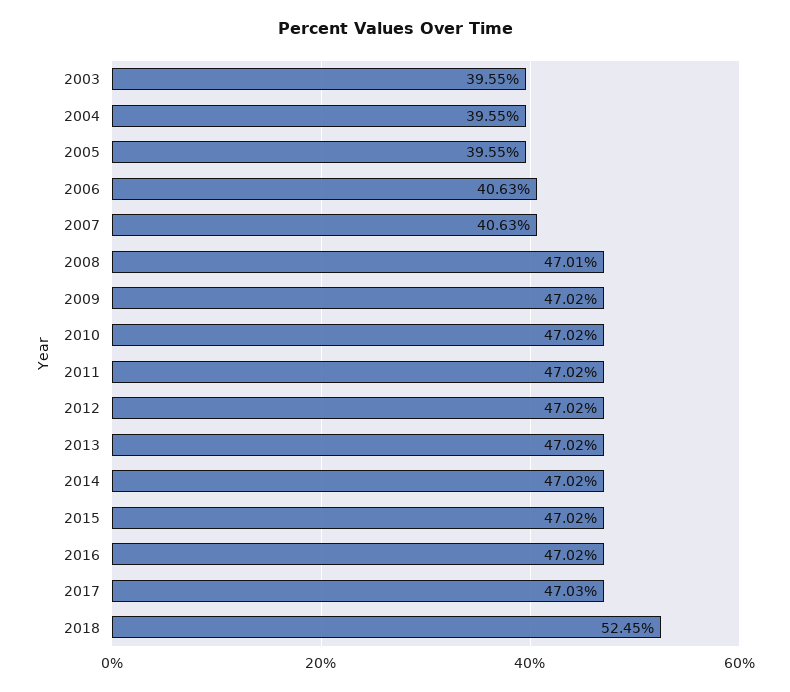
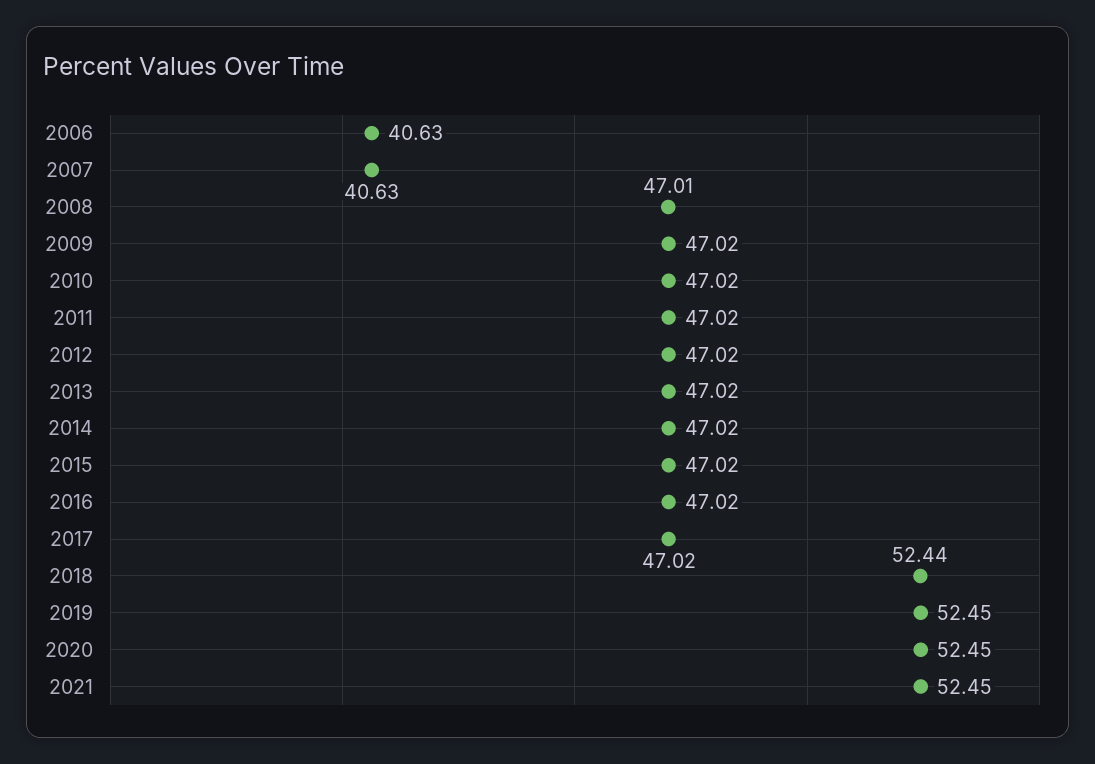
2003: 39.55 -> none
2004: 39.55 -> none
2005: 39.55 -> none
2017: 47.03 -> 47.02
2018: 52.45 -> 52.44
2019: none -> 52.45
2020: none -> 52.45
2021: none -> 52.45

